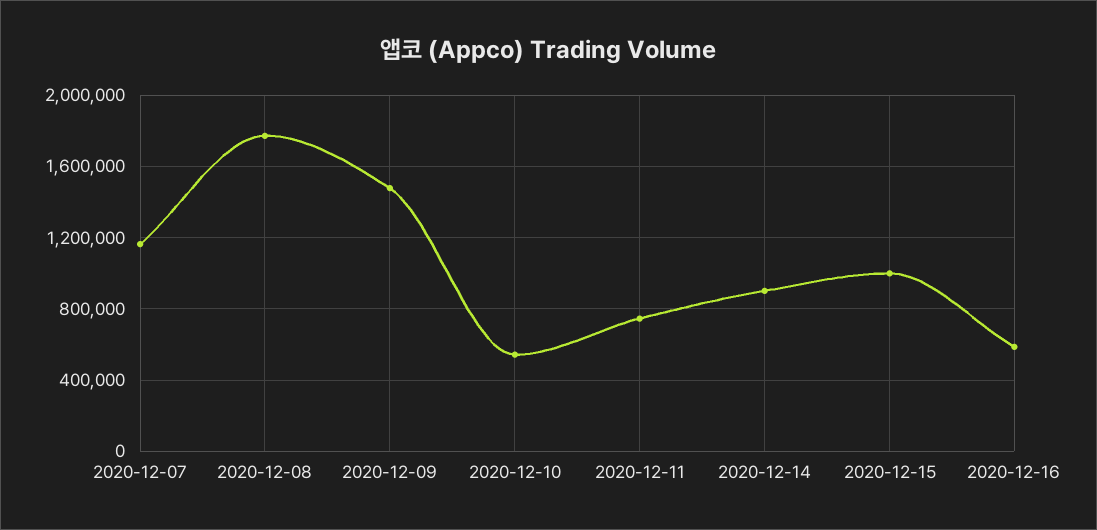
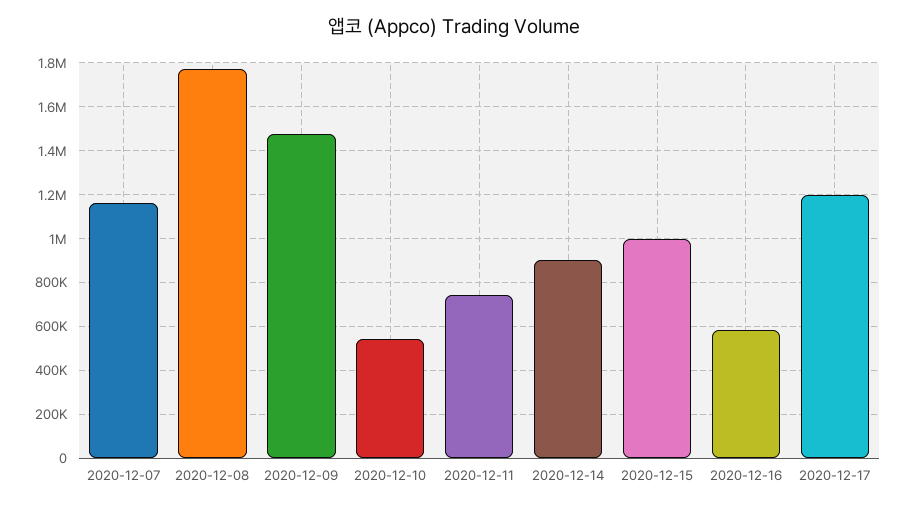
2020-12-17: none -> 1200000

